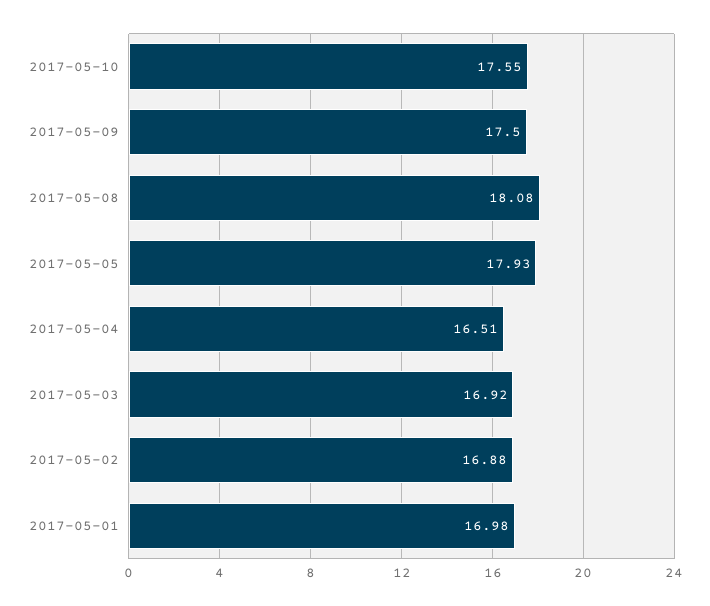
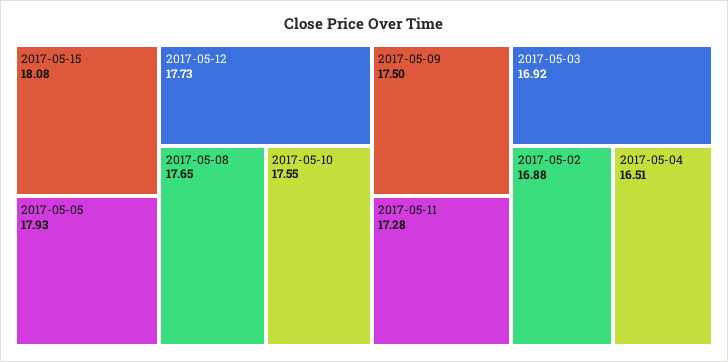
2017-05-08: 18.08 -> 17.65
2017-05-01: 16.98 -> none
2017-05-15: none -> 18.08
2017-05-12: none -> 17.73
2017-05-11: none -> 17.28

